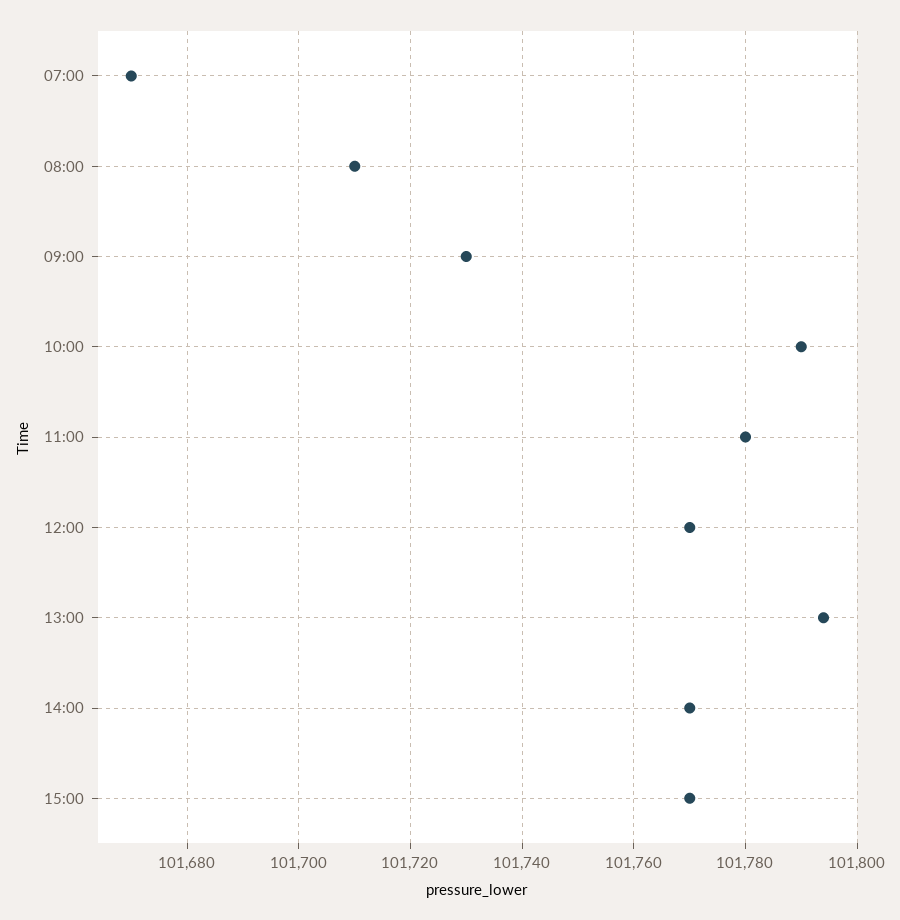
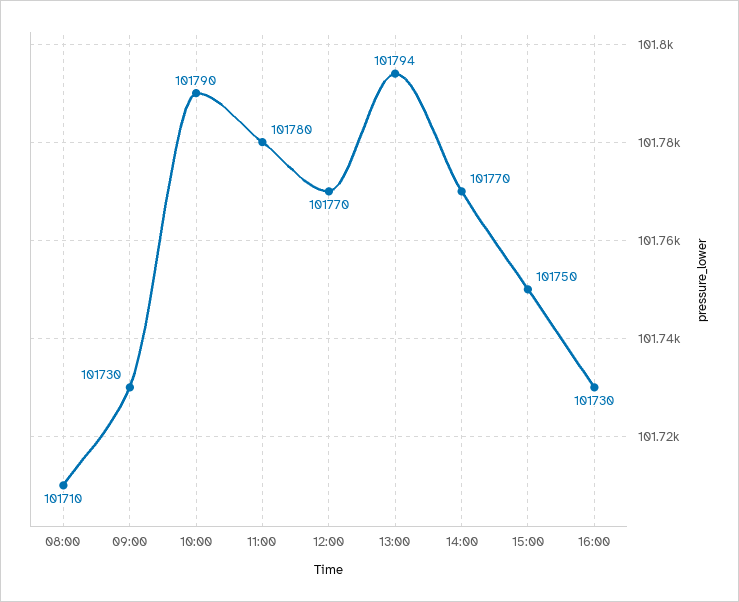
07:00: 101670 -> none
15:00: 101770 -> 101750
16:00: none -> 101730

